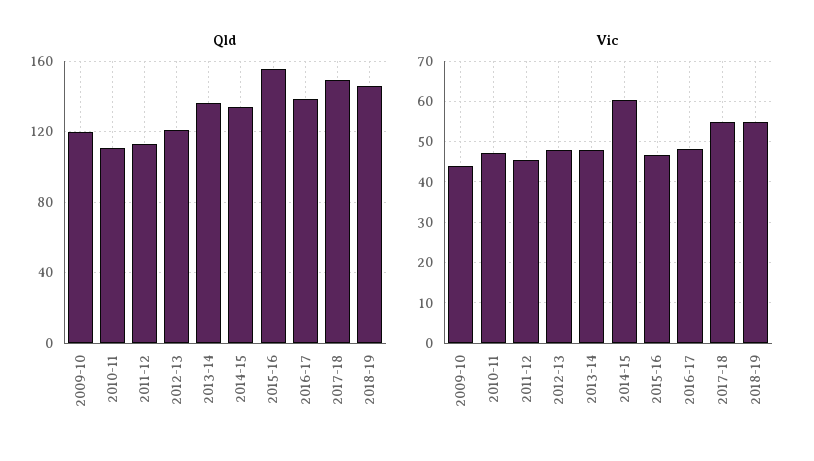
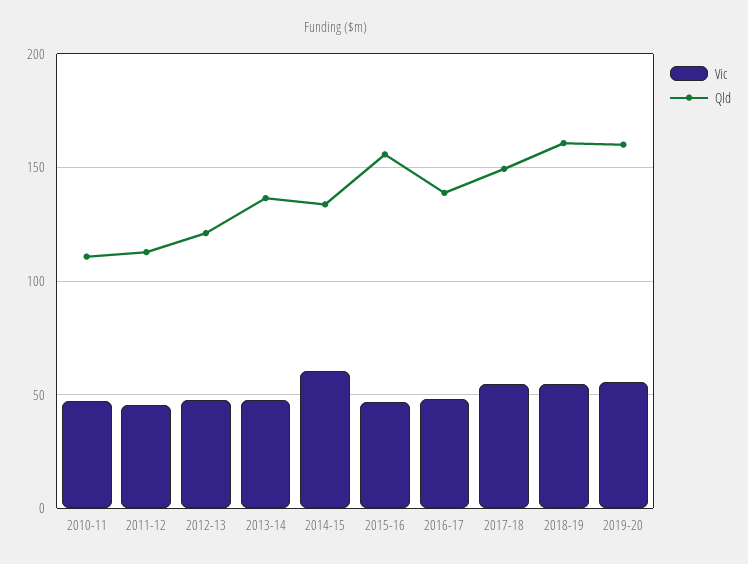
Qld, 2009-10: 120 -> none
Qld, 2018-19: 145 -> 160
Vic, 2009-10: 44 -> none
Vic, 2019-20: none -> 55
Qld, 2019-20: none -> 160

